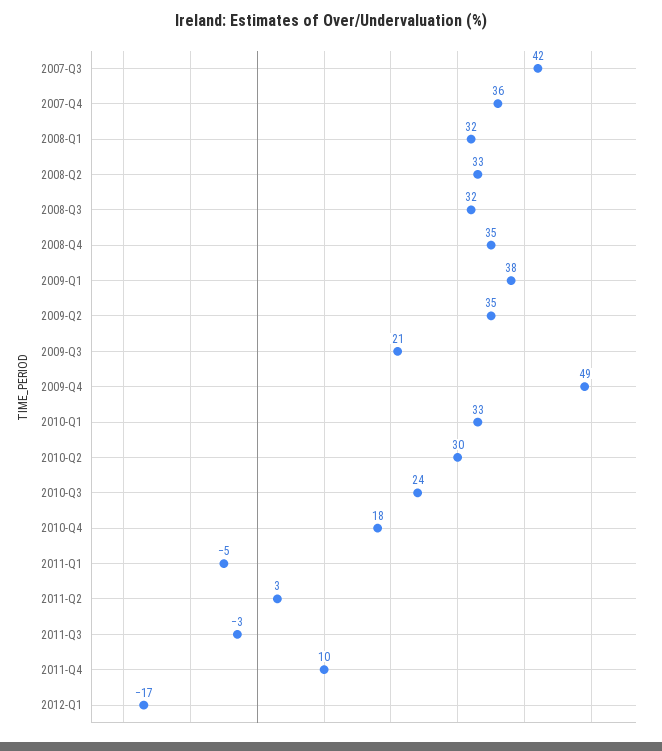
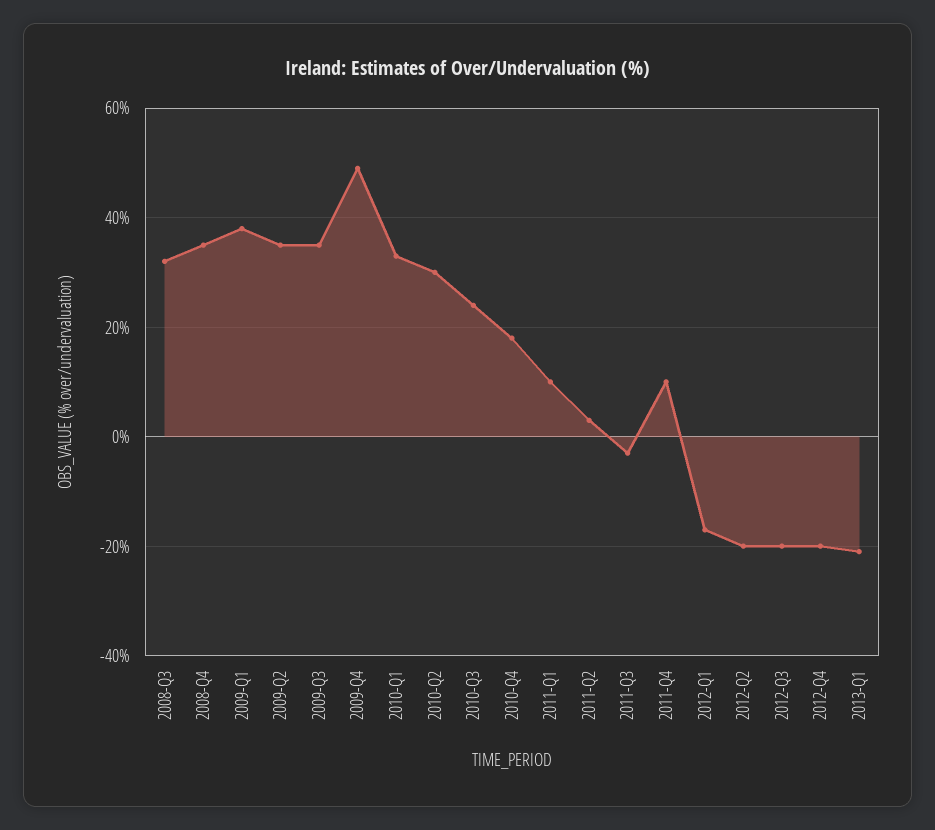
2007-Q3: 42 -> none
2007-Q4: 36 -> none
2008-Q1: 32 -> none
2008-Q2: 33 -> none
2009-Q3: 21 -> 35
2011-Q1: -5 -> 10
2012-Q2: none -> -20
2012-Q3: none -> -20
2012-Q4: none -> -20
2013-Q1: none -> -20

